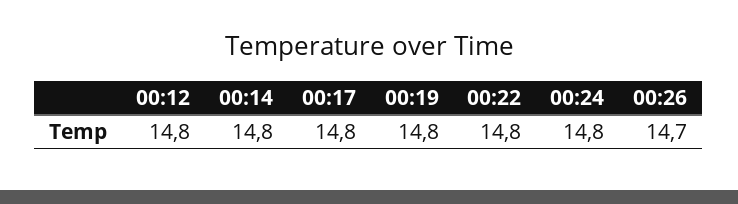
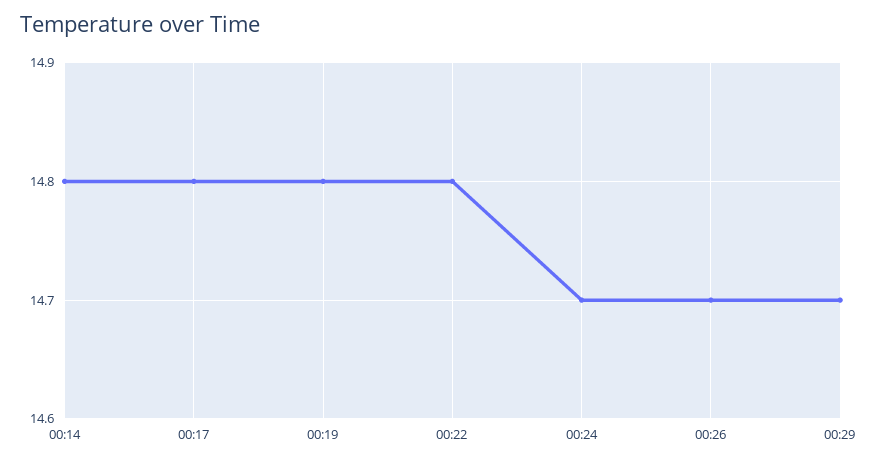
00:12: 14.8 -> none
00:24: 14.8 -> 14.7
00:29: none -> 14.7

